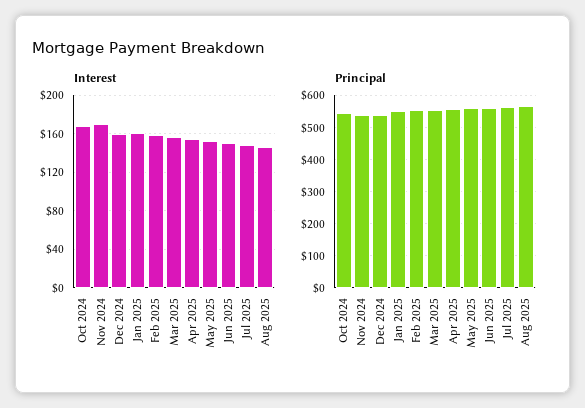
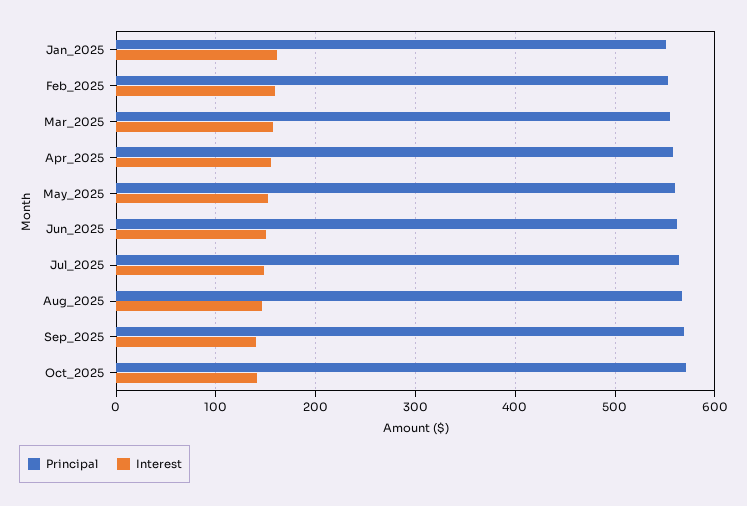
Interest, Oct 2024: 170 -> none
Interest, Nov 2024: 170 -> none
Interest, Dec 2024: 160 -> none
Principal, Oct 2024: 540 -> none
Principal, Nov 2024: 540 -> none
Principal, Dec 2024: 540 -> none
Principal, Sep_2025: none -> 570
Interest, Sep_2025: none -> 140
Principal, Oct_2025: none -> 570
Interest, Oct_2025: none -> 140

